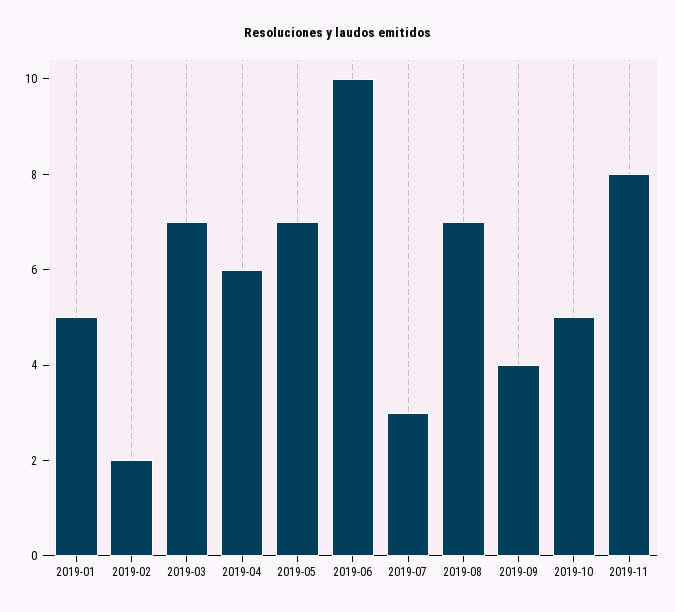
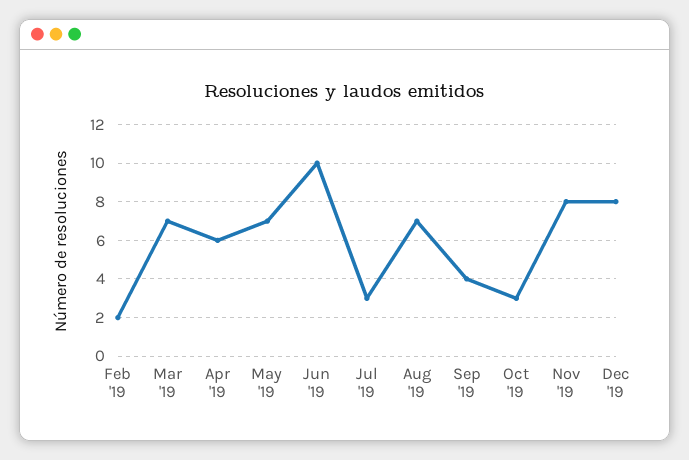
2019-01: 5 -> none
2019-10: 5 -> 3
Dec '19: none -> 8

